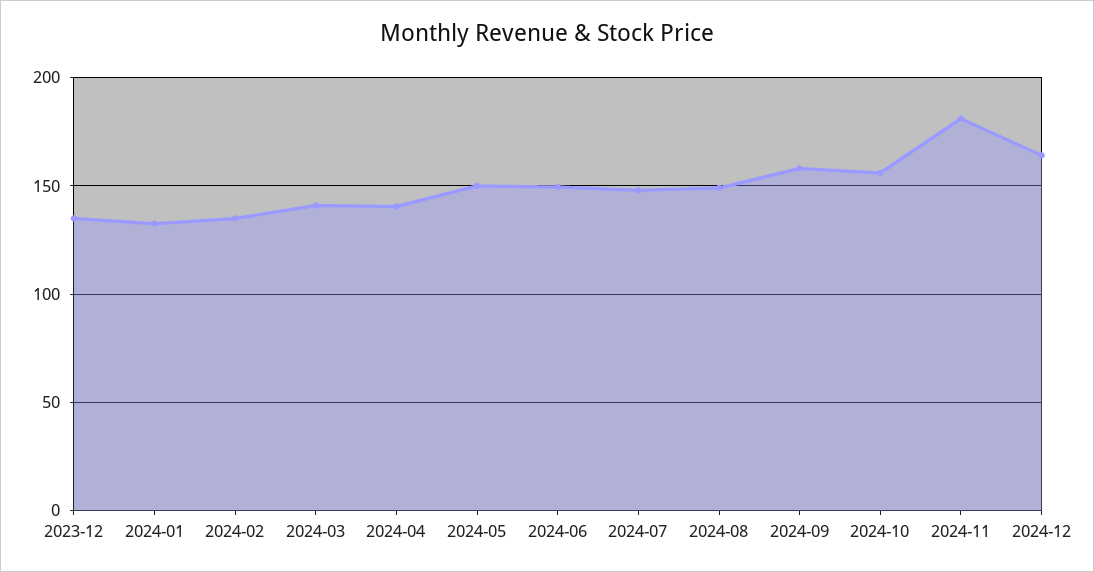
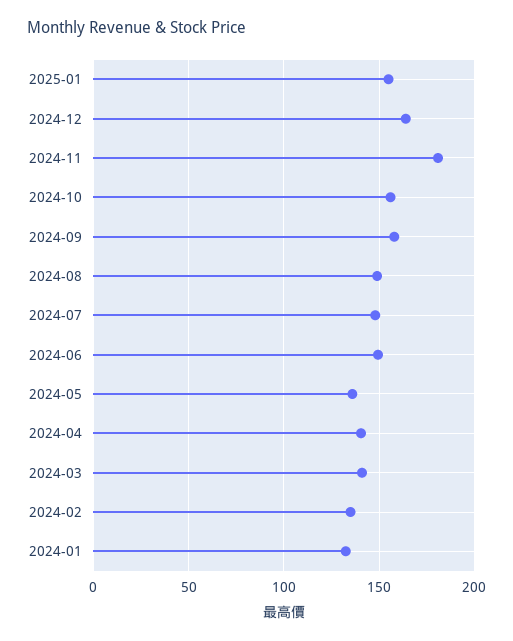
2023-12: 135 -> none
2024-05: 150 -> 135
2025-01: none -> 155

